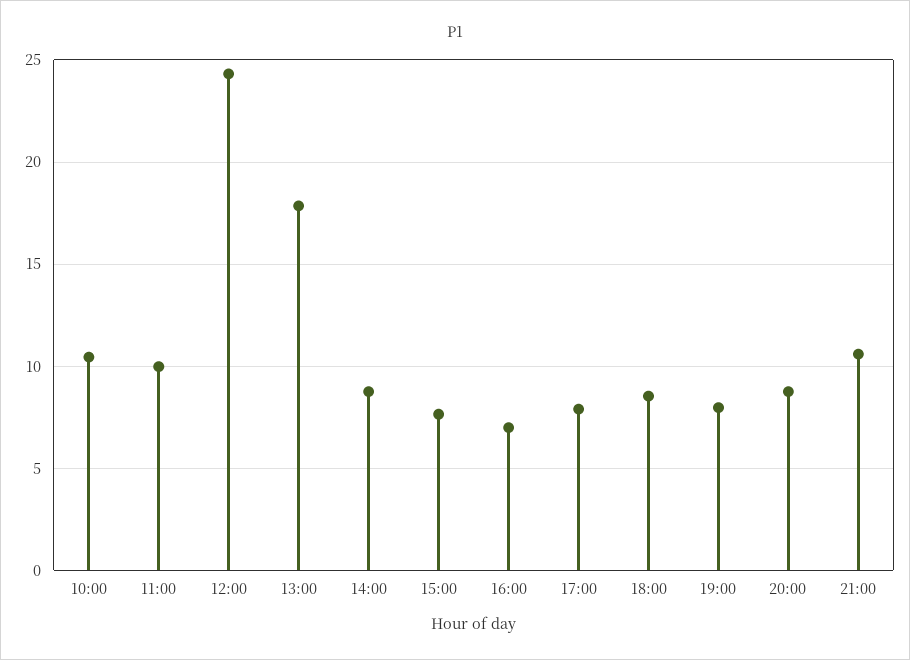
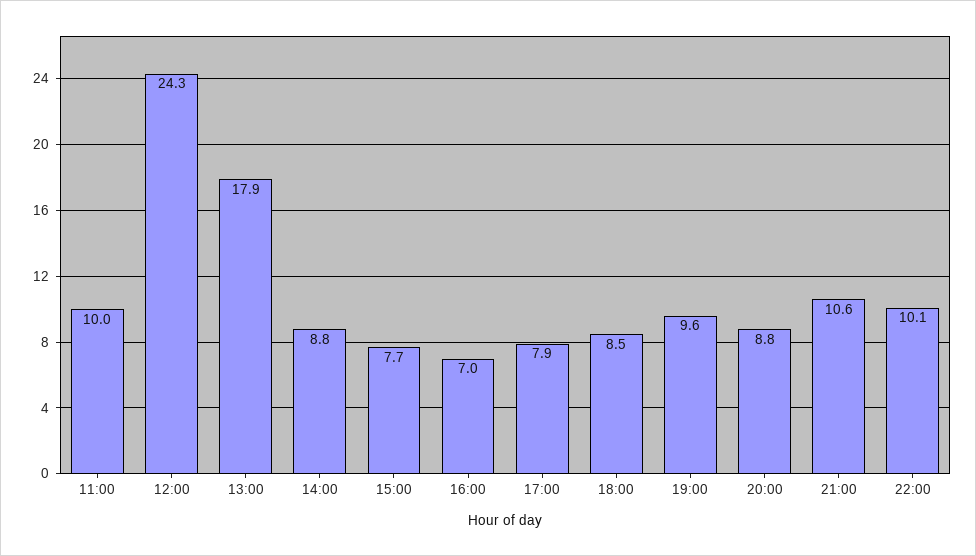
10:00: 10.5 -> none
19:00: 8 -> 9.6
22:00: none -> 10.1

